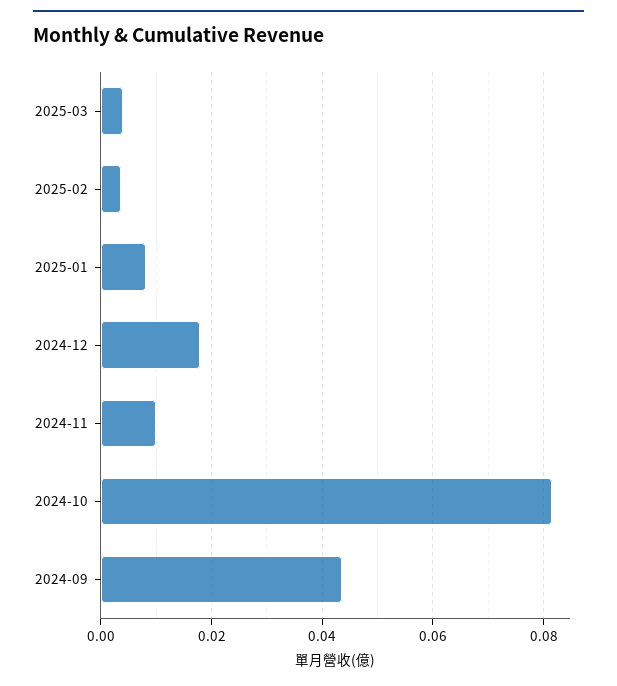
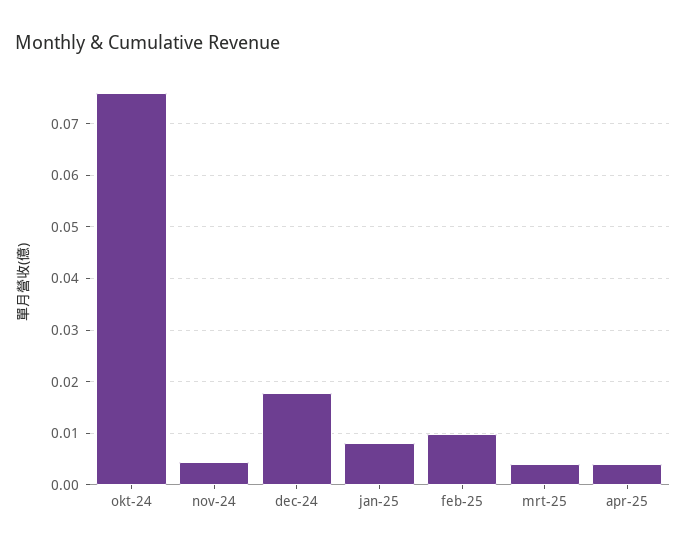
2025-02: 0.004 -> 0.01
2024-11: 0.01 -> 0.004
2024-10: 0.082 -> 0.076
2024-09: 0.044 -> none
apr-25: none -> 0.004

